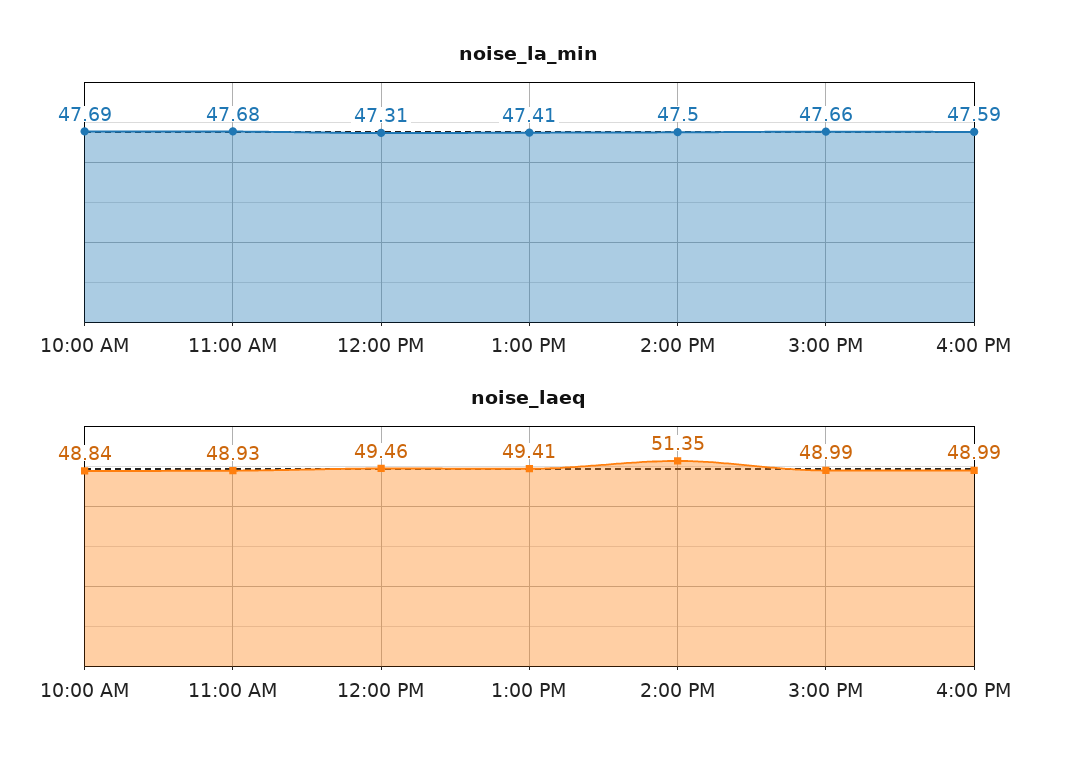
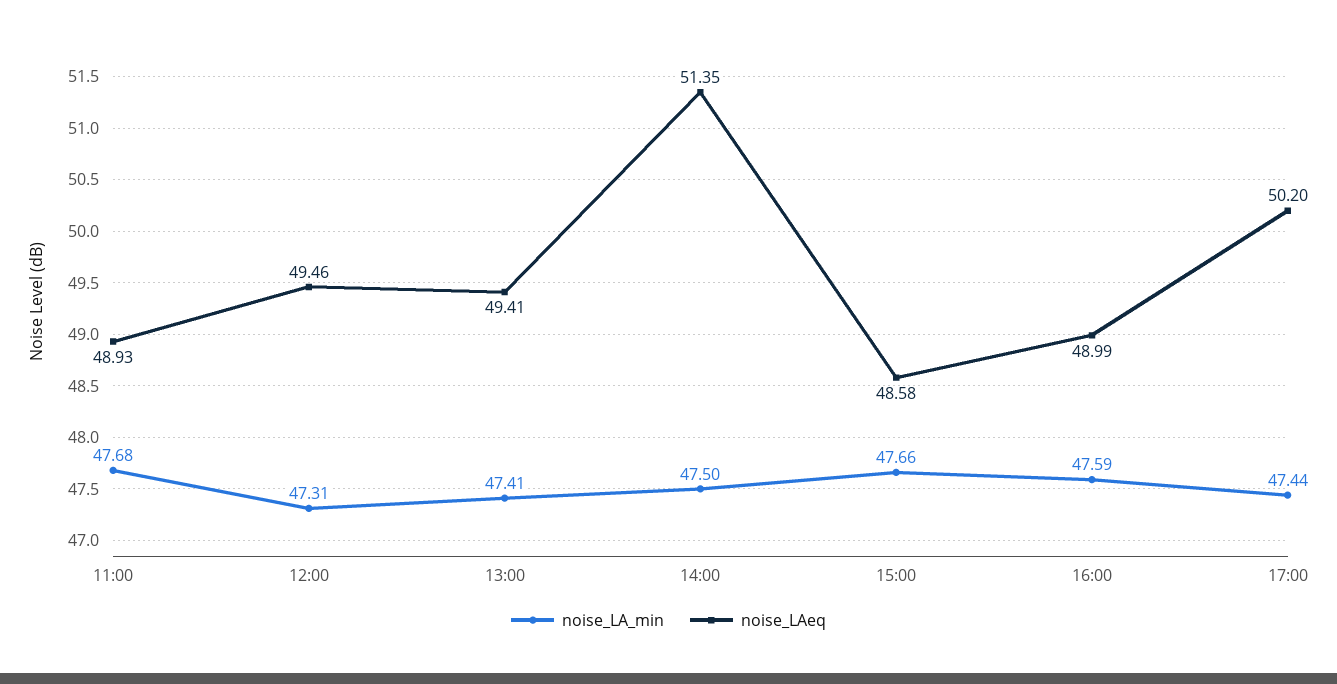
noise_la_min, 10:00 AM: 47.69 -> none
noise_laeq, 10:00 AM: 48.84 -> none
noise_laeq, 3:00 PM: 48.99 -> 48.58
noise_la_min, 17:00: none -> 47.44
noise_laeq, 17:00: none -> 50.2

